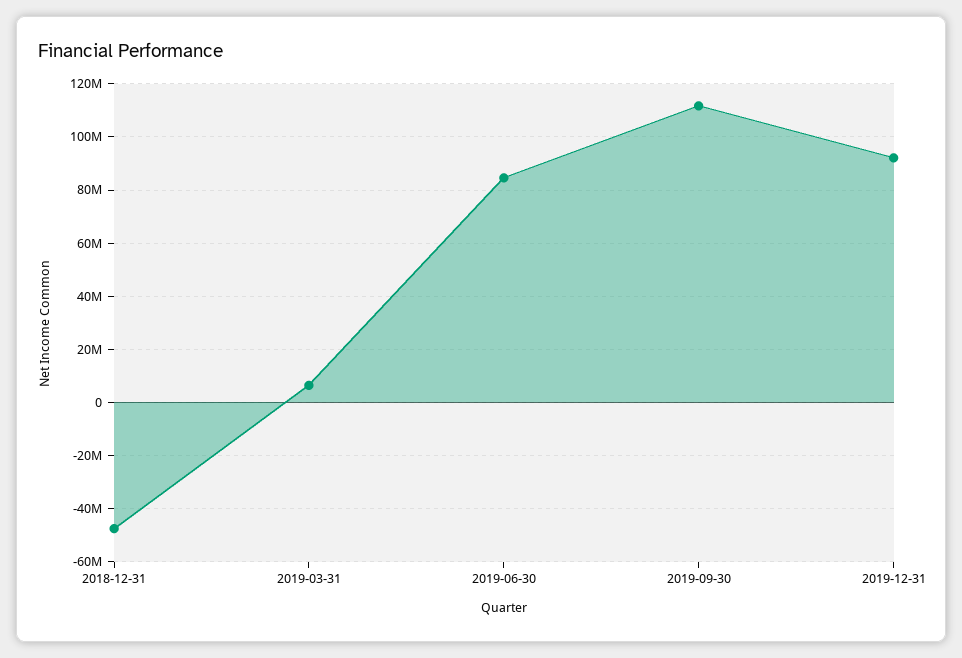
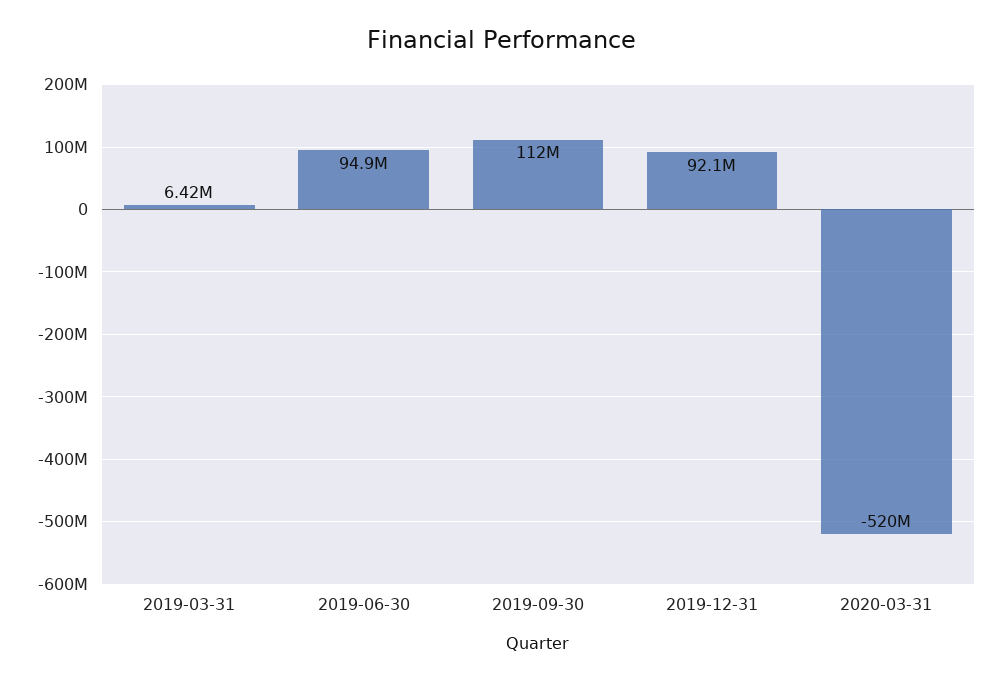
2018-12-31: -47500000 -> none
2019-06-30: 85000000 -> 94900000
2020-03-31: none -> -520000000

